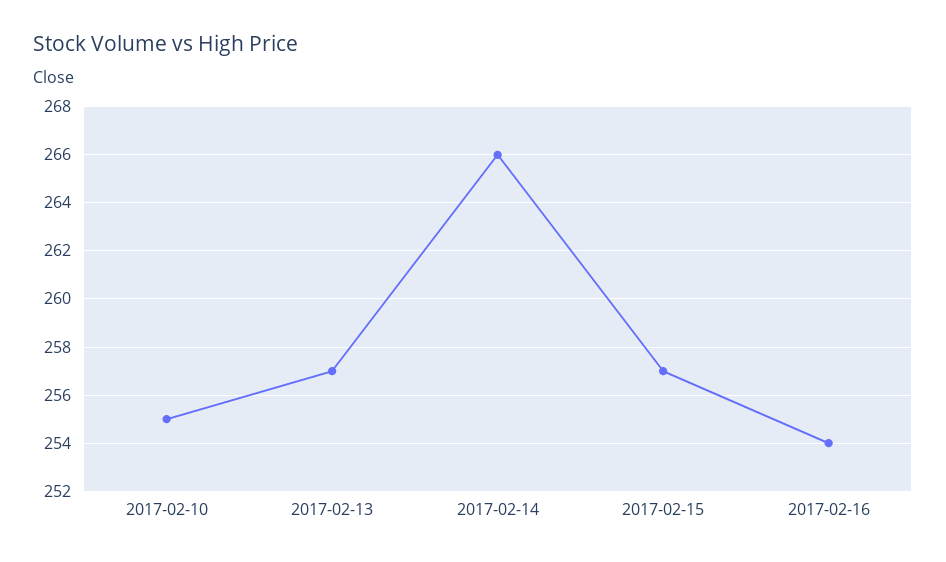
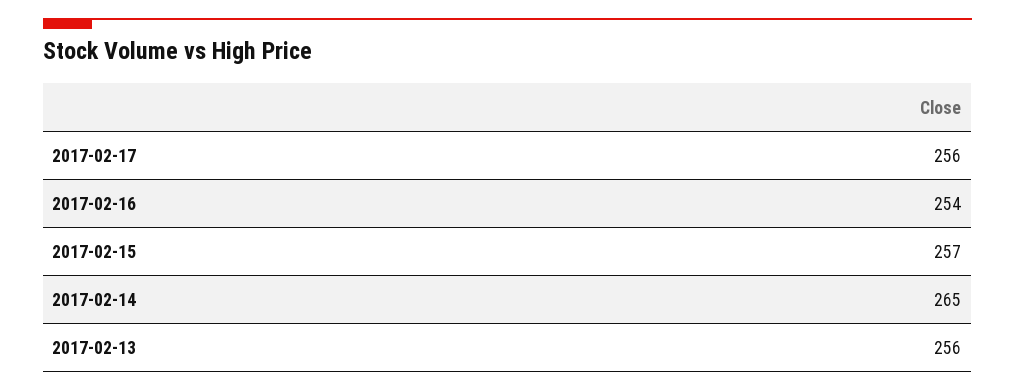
2017-02-10: 255 -> none
2017-02-13: 257 -> 256
2017-02-14: 266 -> 265
2017-02-17: none -> 256

